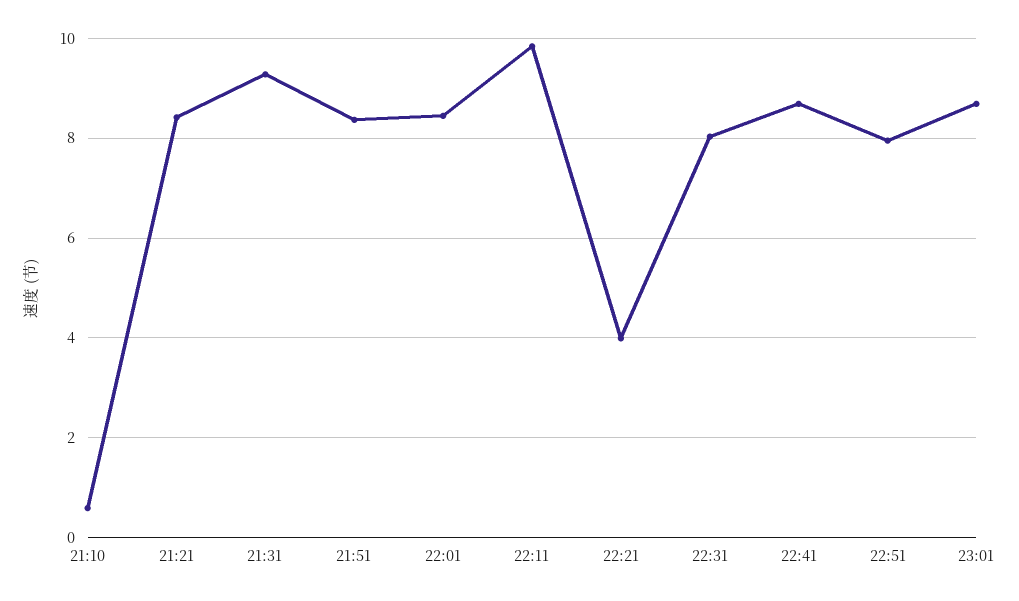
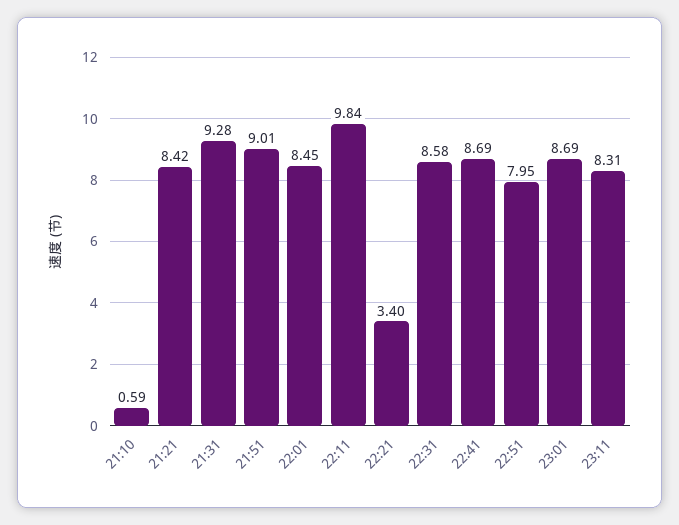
21:51: 8.4 -> 9.01
22:21: 4 -> 3.4
22:31: 8 -> 8.58
23:11: none -> 8.31

